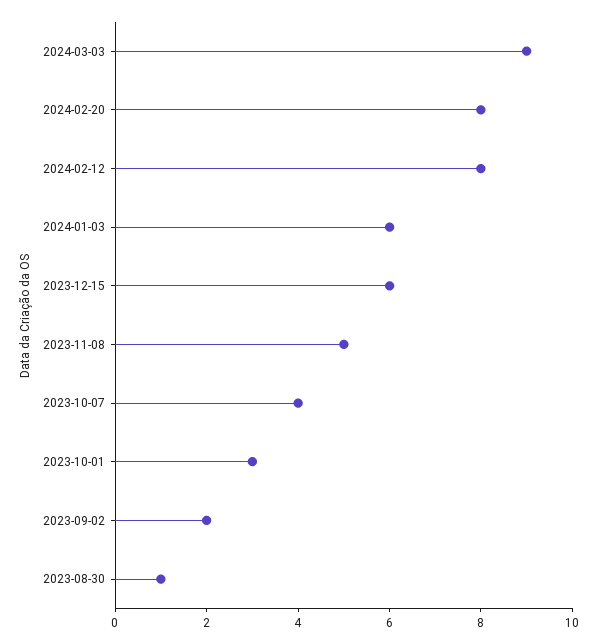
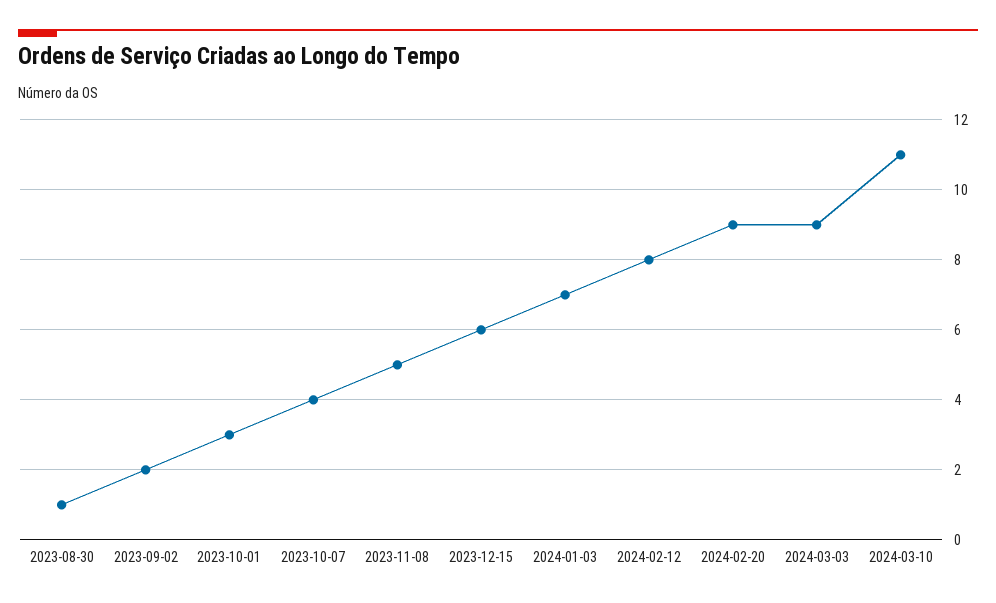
2024-02-20: 8 -> 9
2024-01-03: 6 -> 7
2024-03-10: none -> 11

